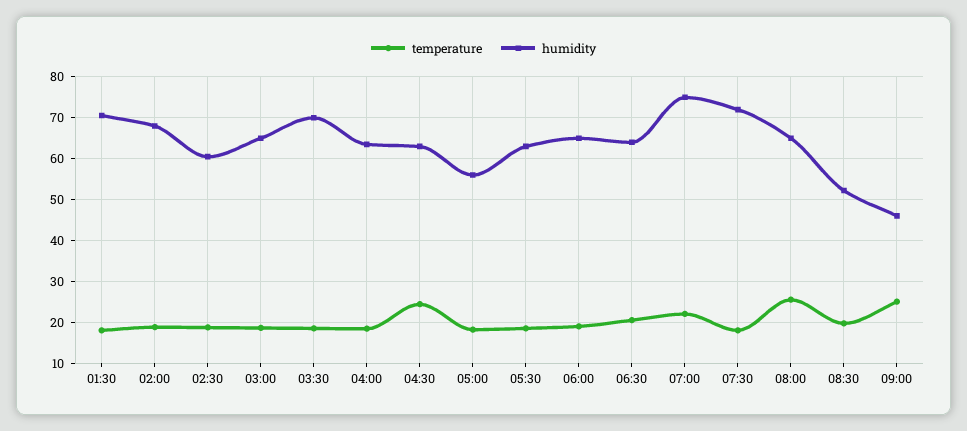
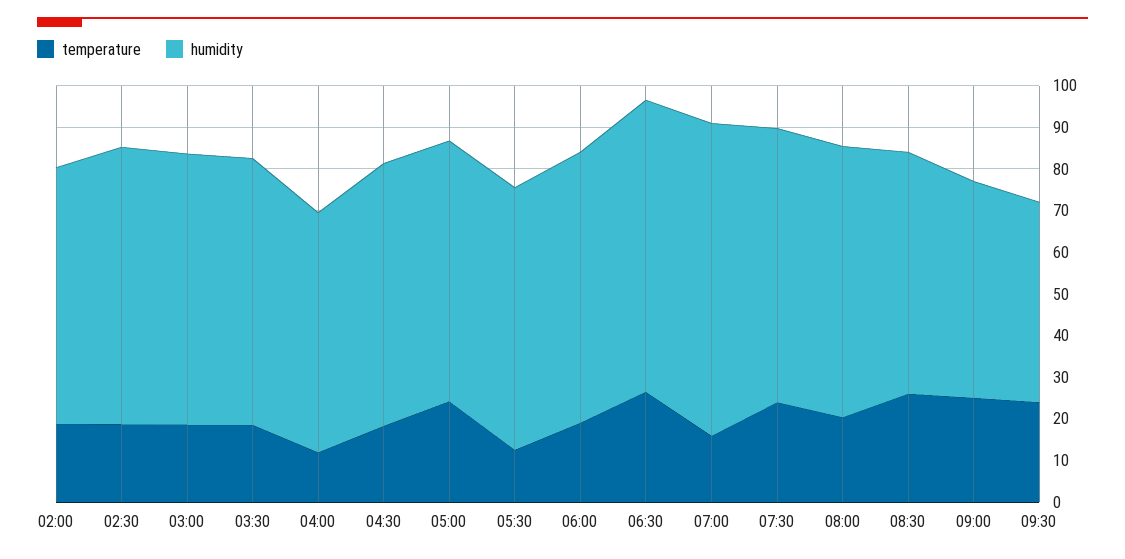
temperature, 01:30: 18 -> none
humidity, 01:30: 70 -> none
humidity, 02:00: 68 -> 62
humidity, 02:30: 60 -> 66
humidity, 03:30: 70 -> 64
temperature, 04:00: 18 -> 12
humidity, 04:00: 64 -> 58
temperature, 04:30: 24 -> 18
temperature, 05:00: 18 -> 24
humidity, 05:00: 56 -> 62
temperature, 05:30: 18 -> 12
temperature, 06:30: 20 -> 26
humidity, 06:30: 64 -> 70
temperature, 07:00: 22 -> 16
temperature, 07:30: 18 -> 24
humidity, 07:30: 72 -> 66
temperature, 08:00: 26 -> 20
temperature, 08:30: 20 -> 26
humidity, 08:30: 52 -> 58
humidity, 09:00: 46 -> 52
temperature, 09:30: none -> 24
humidity, 09:30: none -> 48

